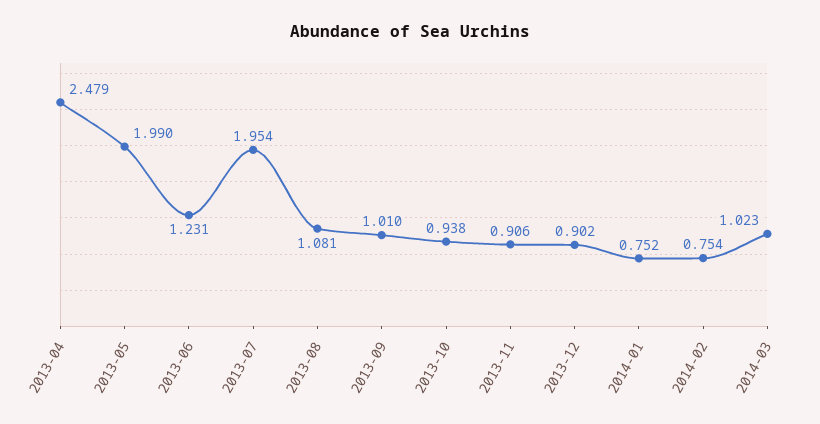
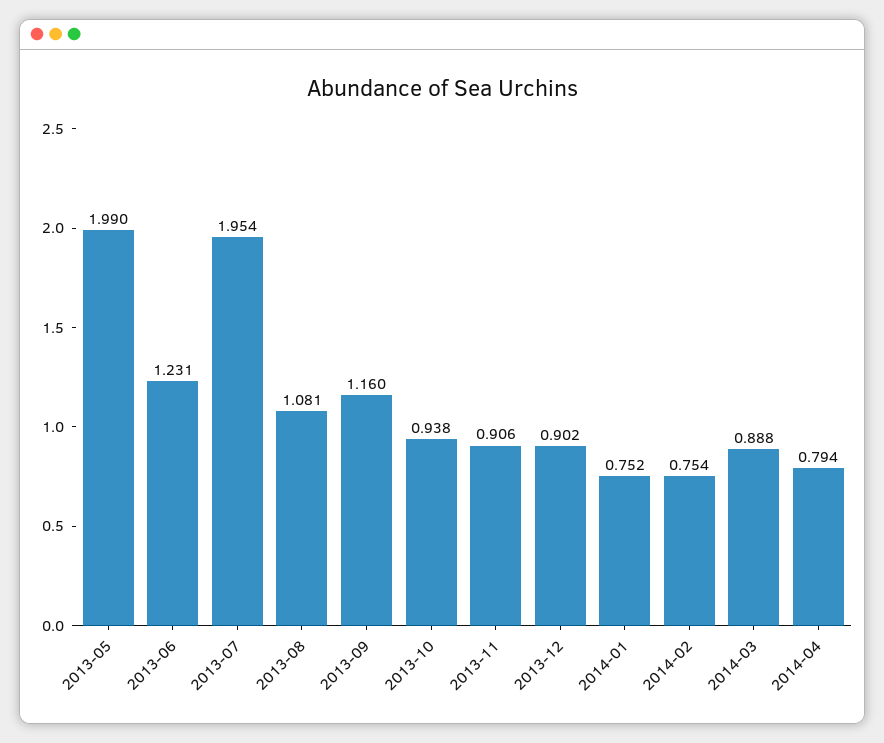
2013-04: 2.479 -> none
2013-09: 1.01 -> 1.16
2014-03: 1.023 -> 0.888
2014-04: none -> 0.794

